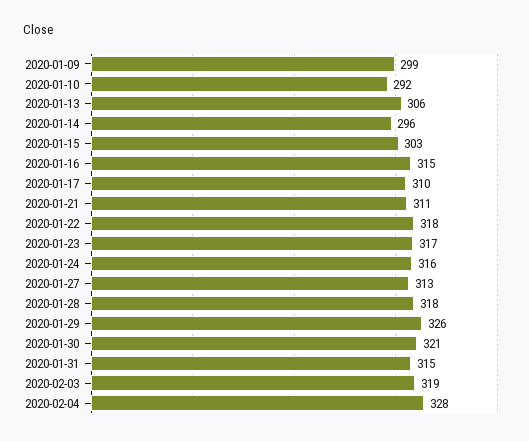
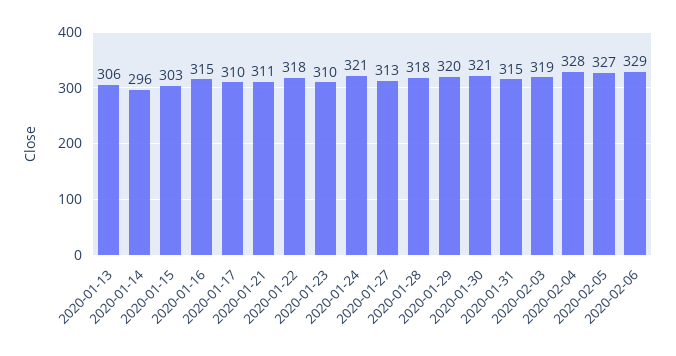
2020-01-09: 299 -> none
2020-01-10: 292 -> none
2020-01-23: 317 -> 310
2020-01-24: 316 -> 321
2020-01-29: 326 -> 320
2020-02-05: none -> 327
2020-02-06: none -> 329

